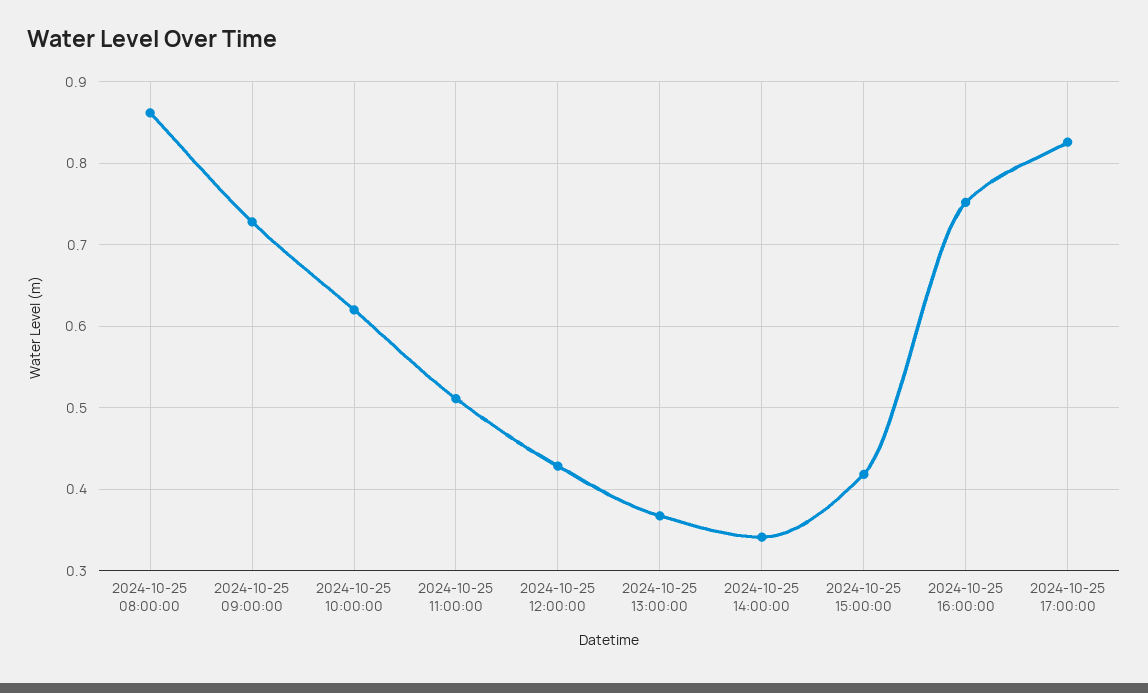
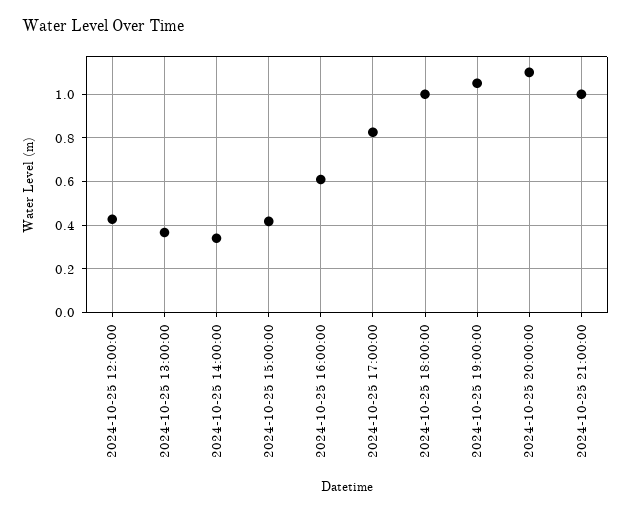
2024-10-25 08:00:00: 0.86 -> none
2024-10-25 09:00:00: 0.73 -> none
2024-10-25 10:00:00: 0.62 -> none
2024-10-25 11:00:00: 0.51 -> none
2024-10-25 16:00:00: 0.75 -> 0.6
2024-10-25 18:00:00: none -> 1
2024-10-25 19:00:00: none -> 1.05
2024-10-25 20:00:00: none -> 1.1
2024-10-25 21:00:00: none -> 1

